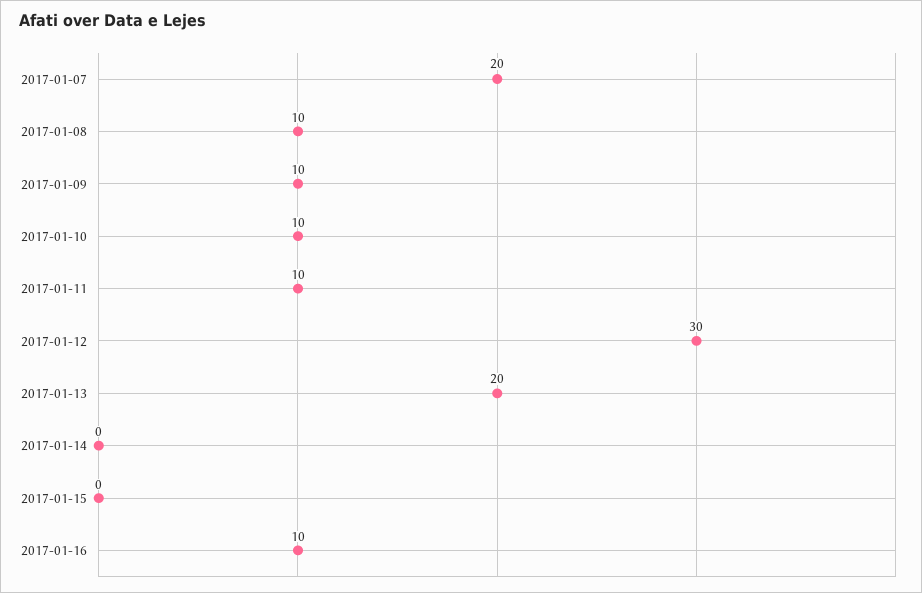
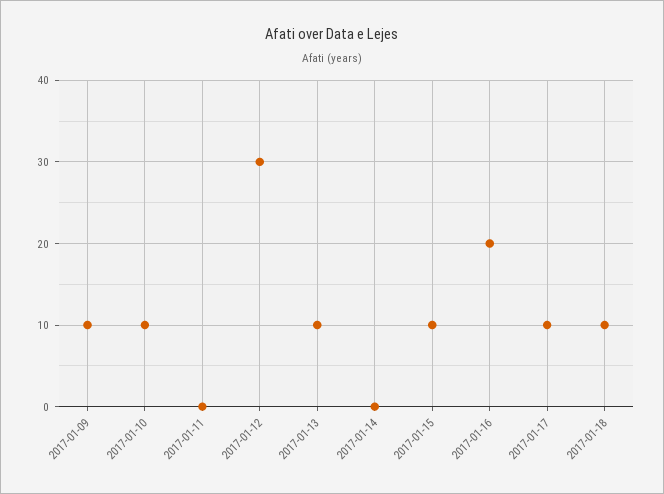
2017-01-07: 20 -> none
2017-01-08: 10 -> none
2017-01-11: 10 -> 0
2017-01-13: 20 -> 10
2017-01-15: 0 -> 10
2017-01-16: 10 -> 20
2017-01-17: none -> 10
2017-01-18: none -> 10

